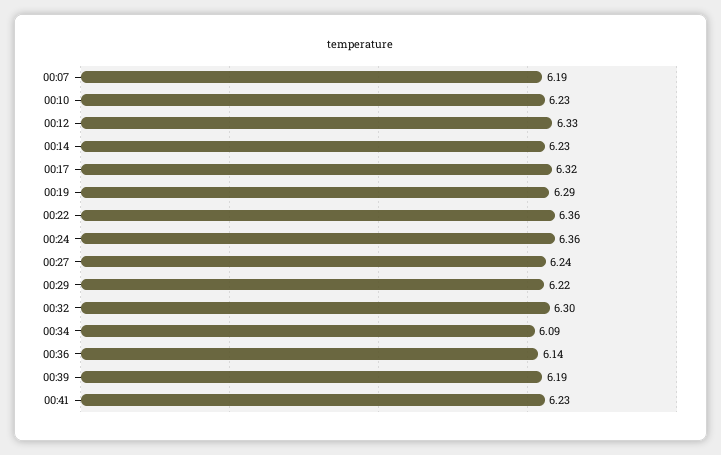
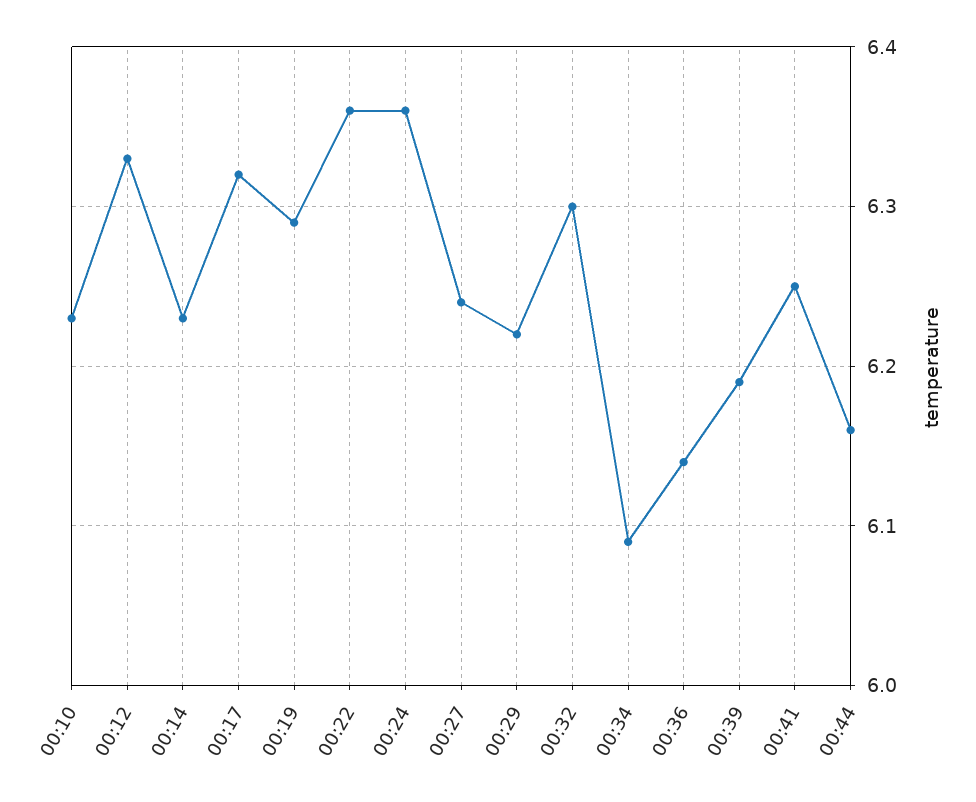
00:07: 6.19 -> none
00:41: 6.23 -> 6.25
00:44: none -> 6.16

